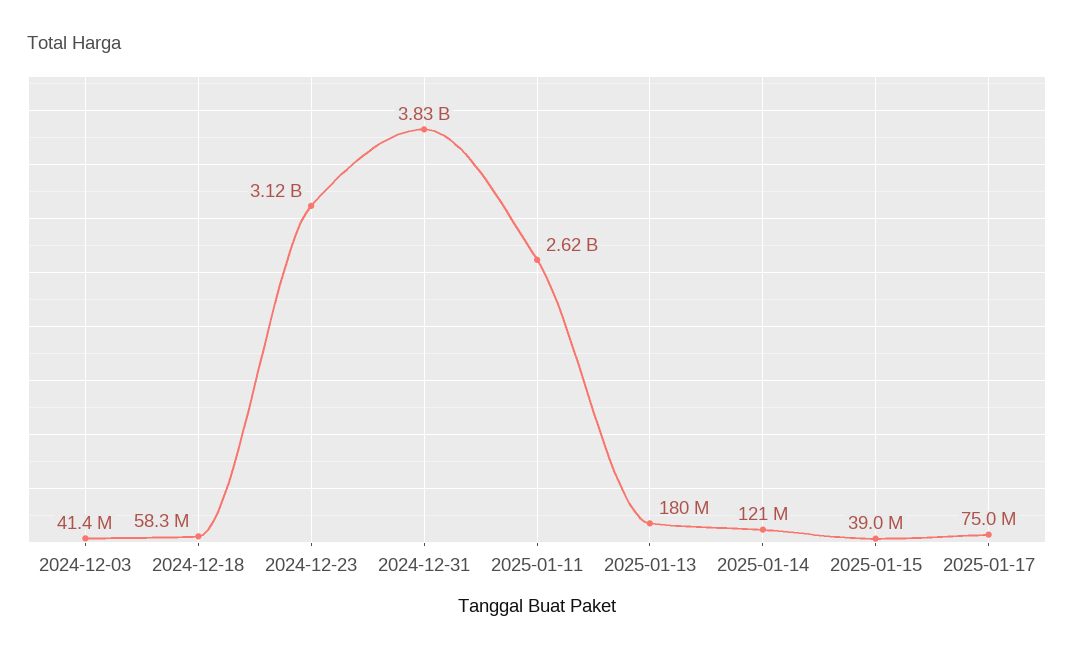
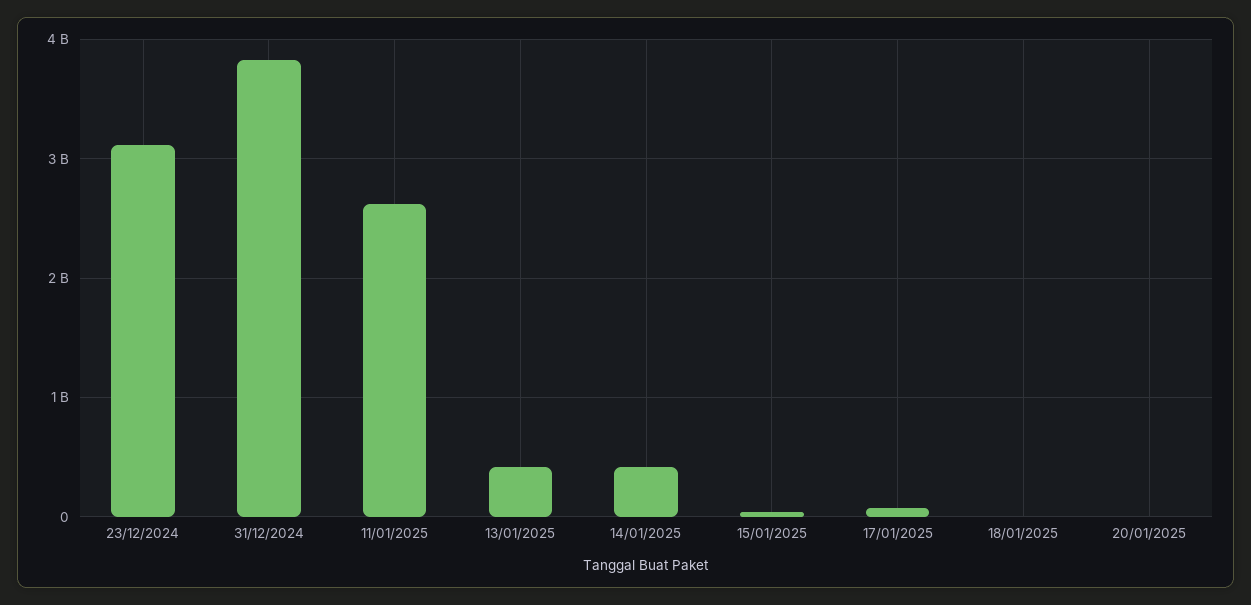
2024-12-03: 41400000 -> none
2024-12-18: 58300000 -> none
2025-01-13: 180000000 -> 400000000
2025-01-14: 121000000 -> 400000000
18/01/2025: none -> 0
20/01/2025: none -> 0

